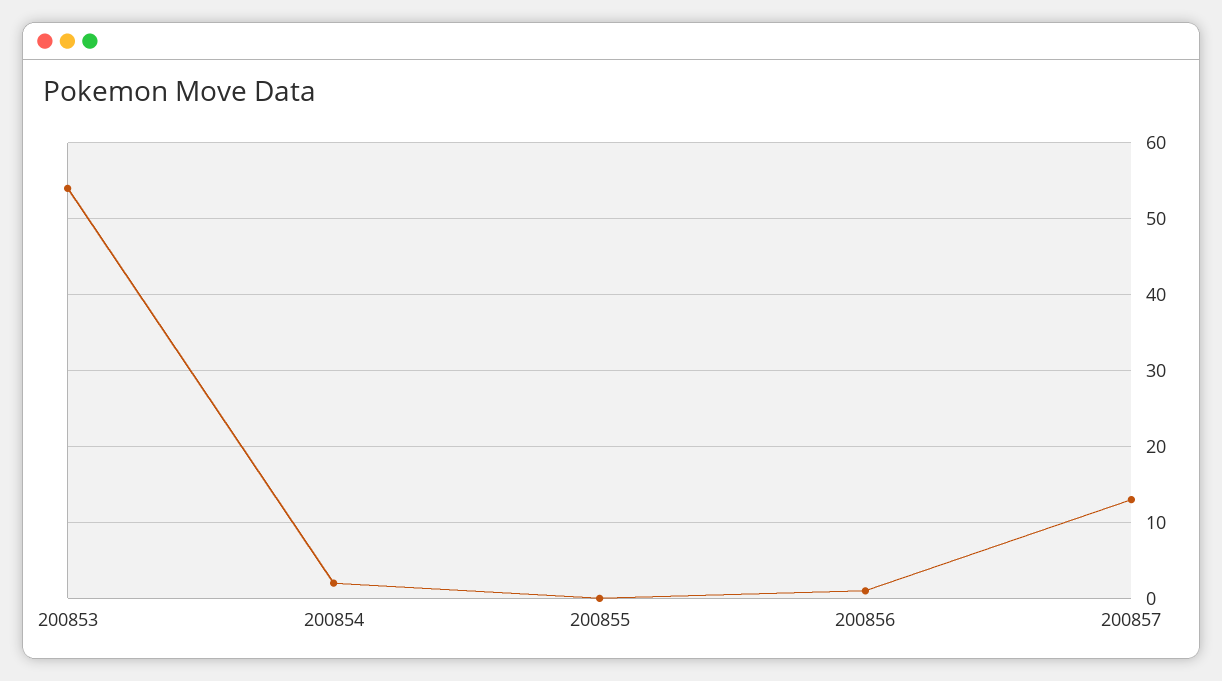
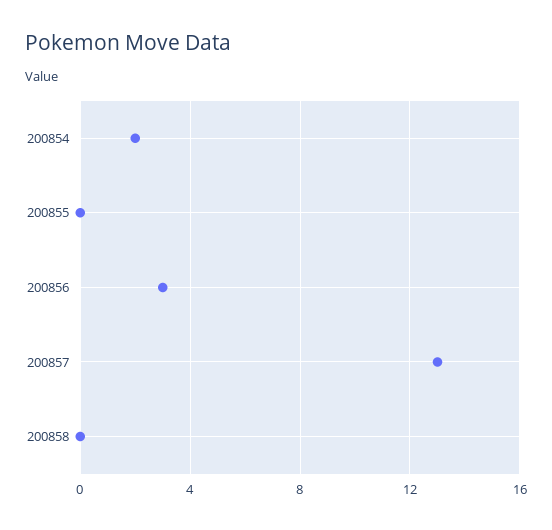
200853: 54 -> none
200856: 1 -> 3
200858: none -> 0

